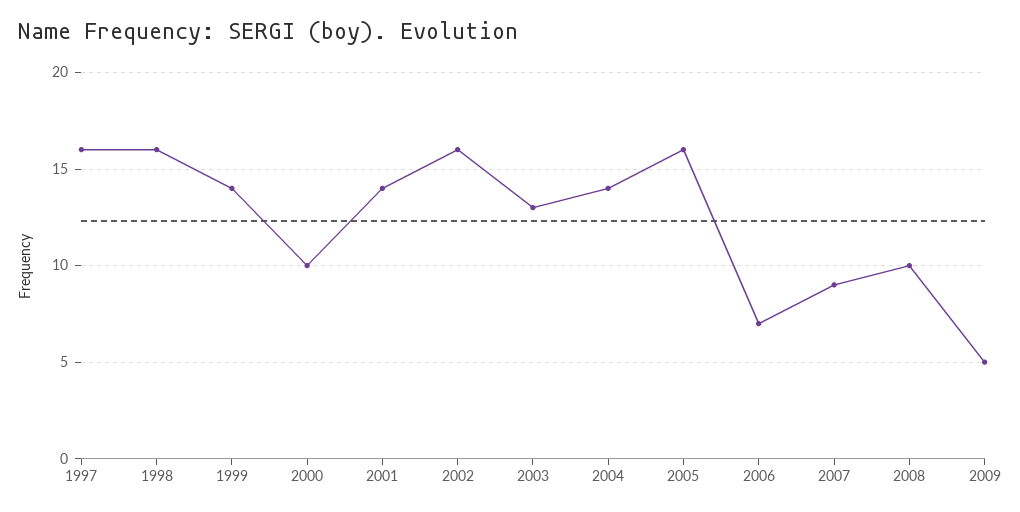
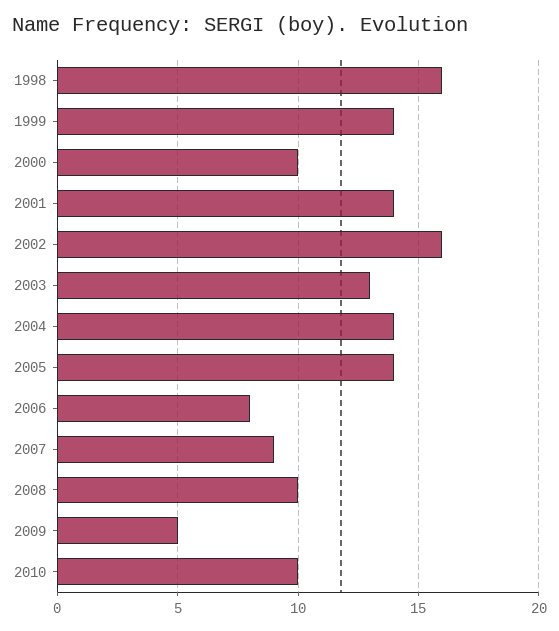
1997: 16 -> none
2005: 16 -> 14
2006: 7 -> 8
2010: none -> 10

